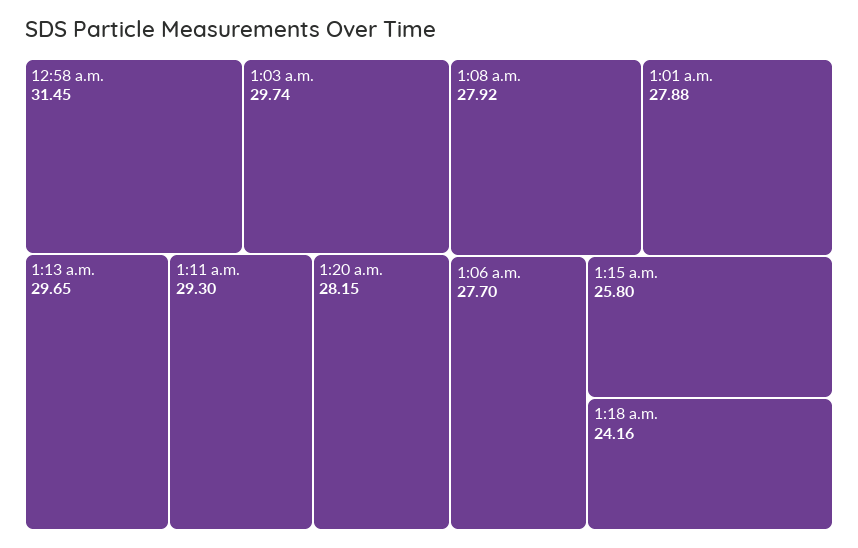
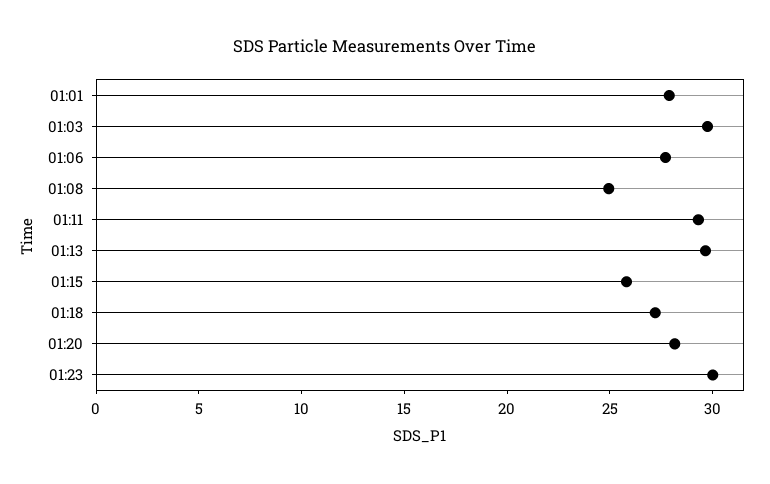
12:58 a.m.: 31.45 -> none
1:08 a.m.: 27.92 -> 25
1:18 a.m.: 24.16 -> 27
01:23: none -> 30

